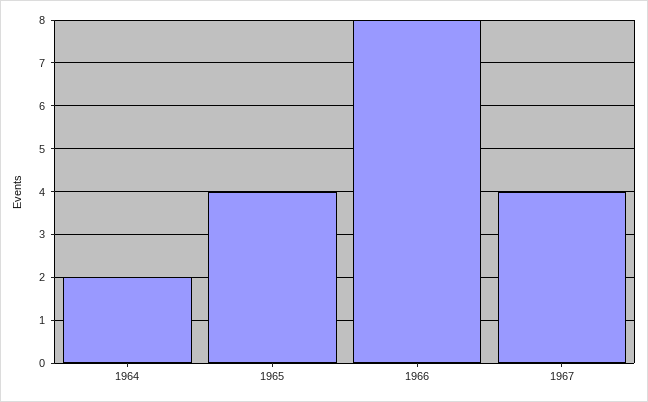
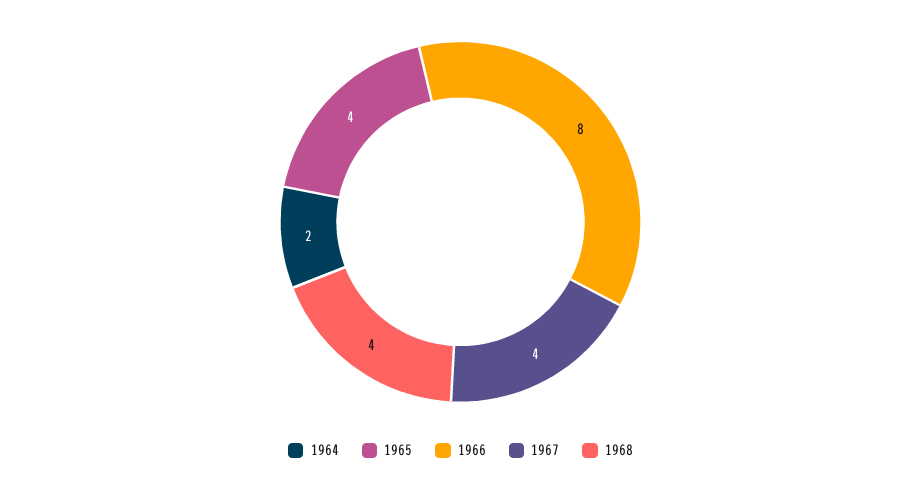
1968: none -> 4

